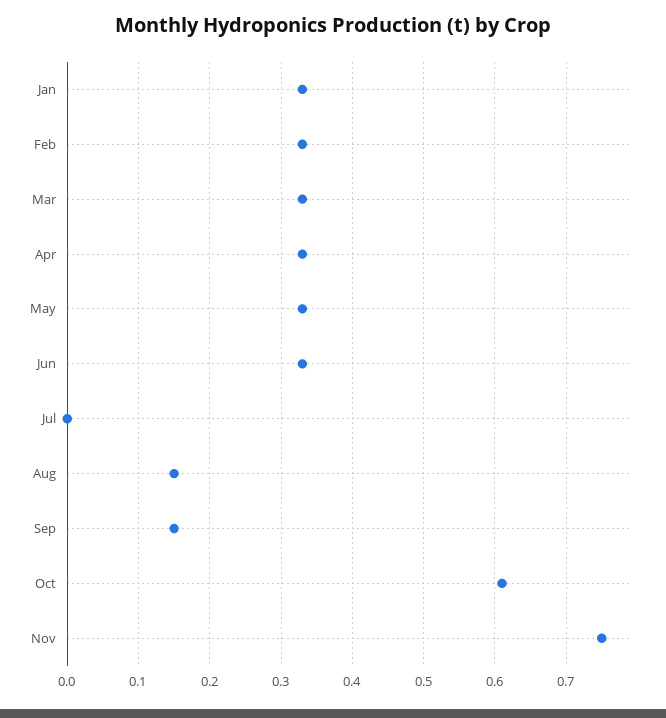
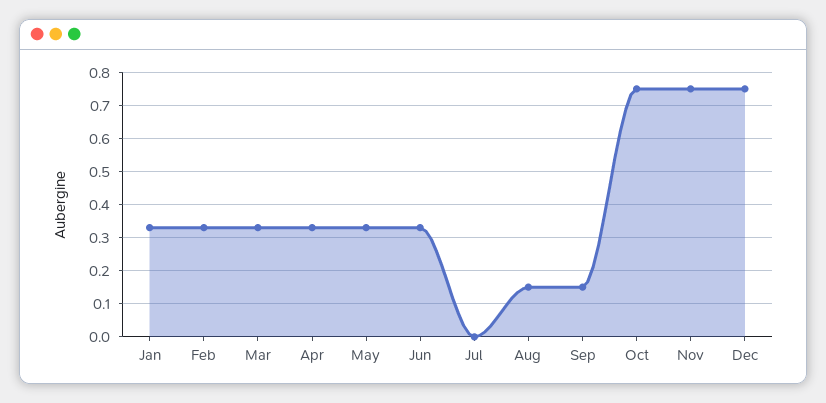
Oct: 0.61 -> 0.75
Dec: none -> 0.75

